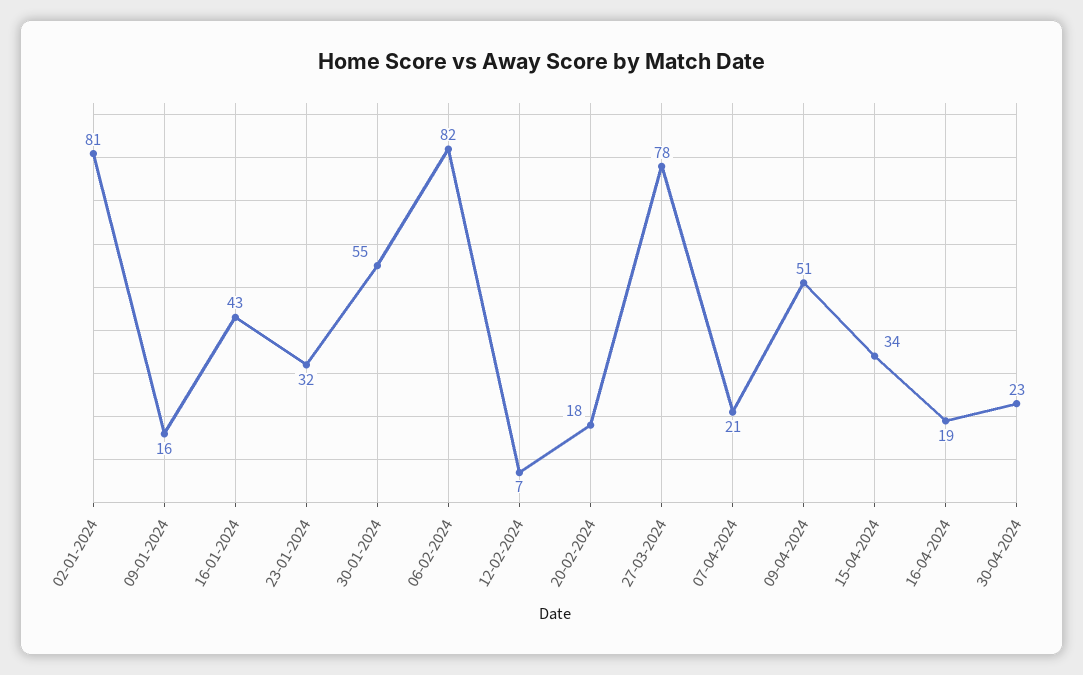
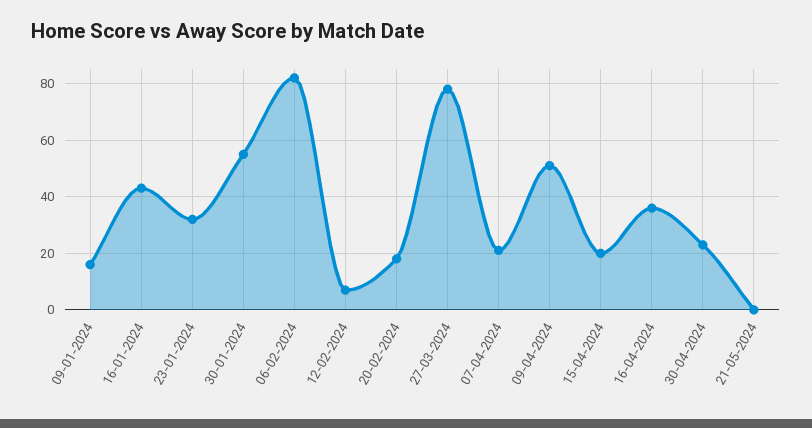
02-01-2024: 81 -> none
15-04-2024: 34 -> 20
16-04-2024: 19 -> 35
21-05-2024: none -> 0

